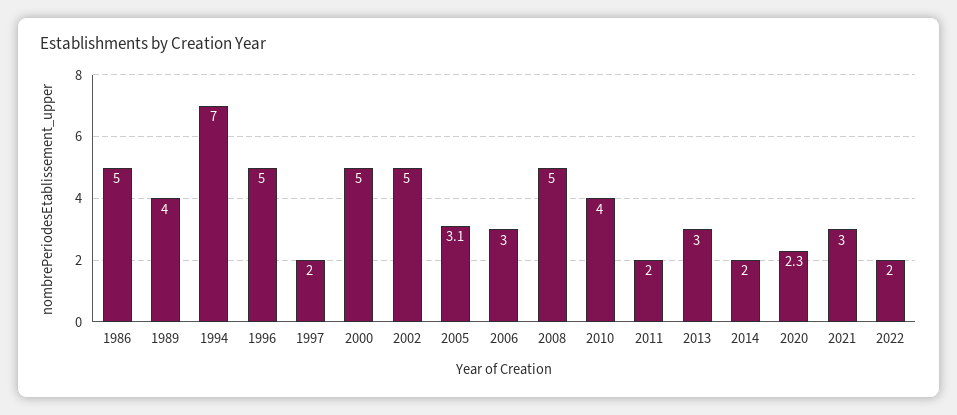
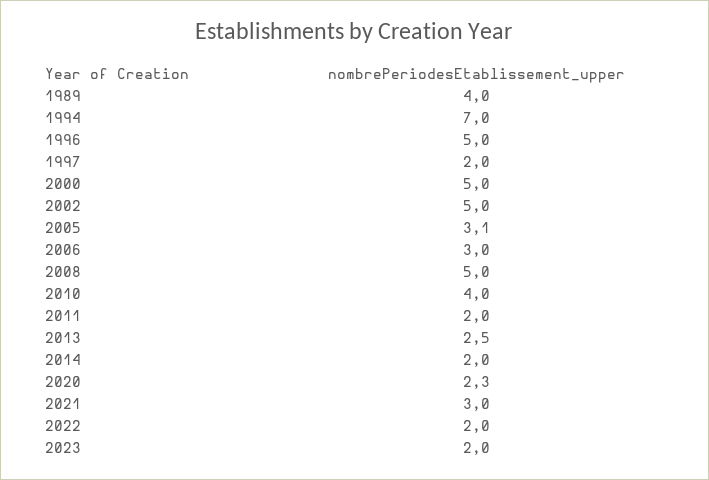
1986: 5 -> none
2013: 3 -> 2.5
2023: none -> 2

